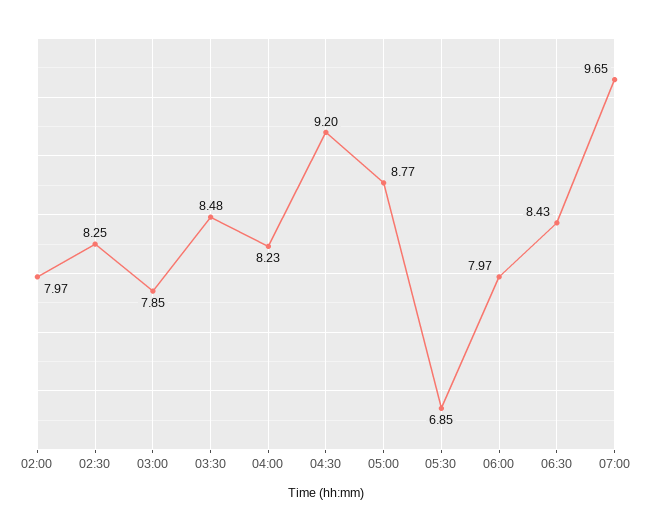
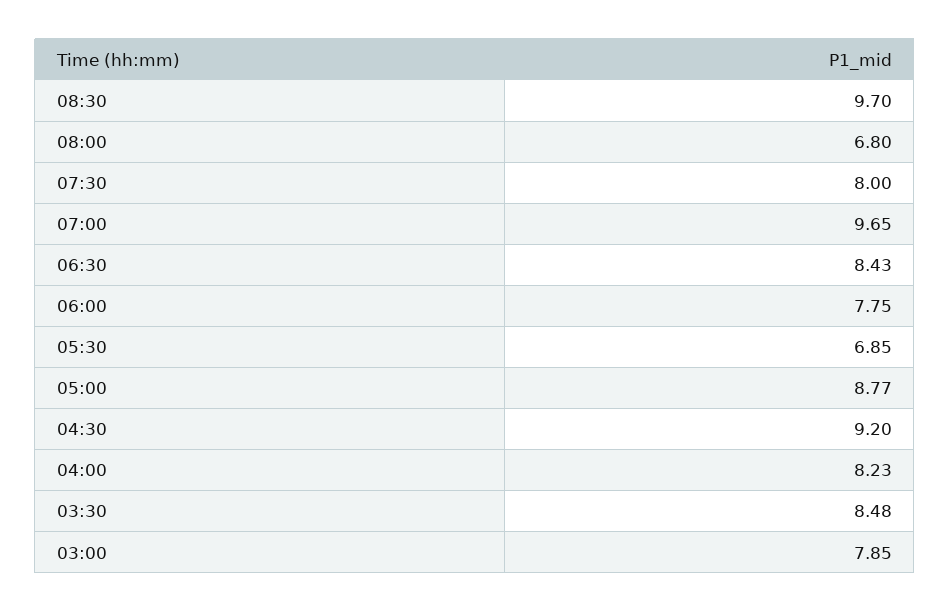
02:00: 7.97 -> none
02:30: 8.25 -> none
06:00: 7.97 -> 7.75
08:30: none -> 9.7
08:00: none -> 6.8
07:30: none -> 8

